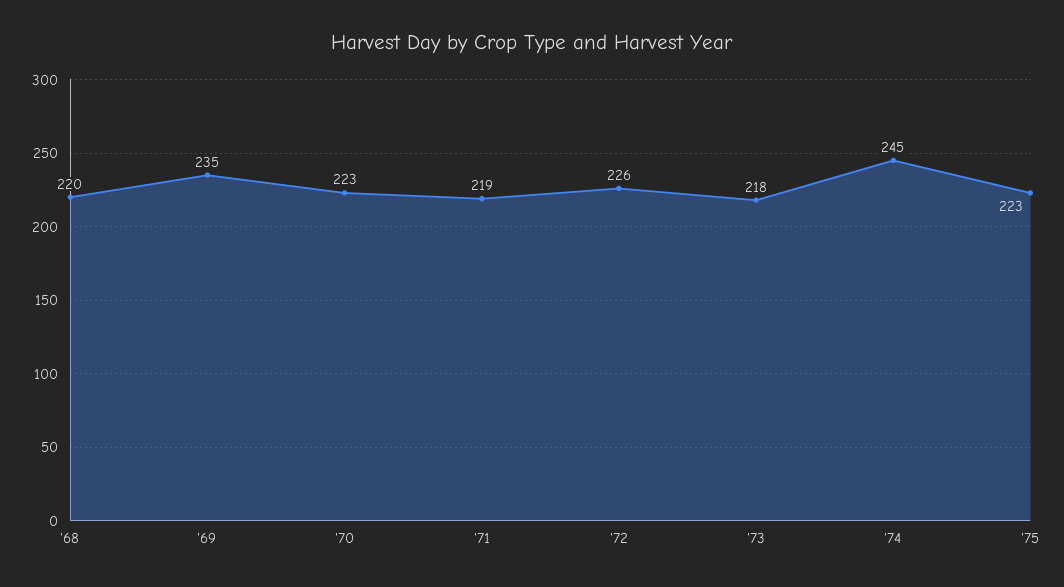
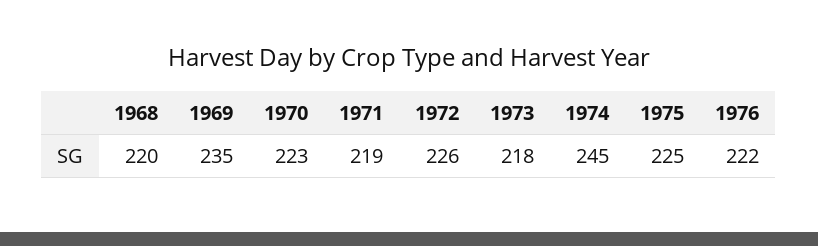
'75: 223 -> 225
1976: none -> 222

